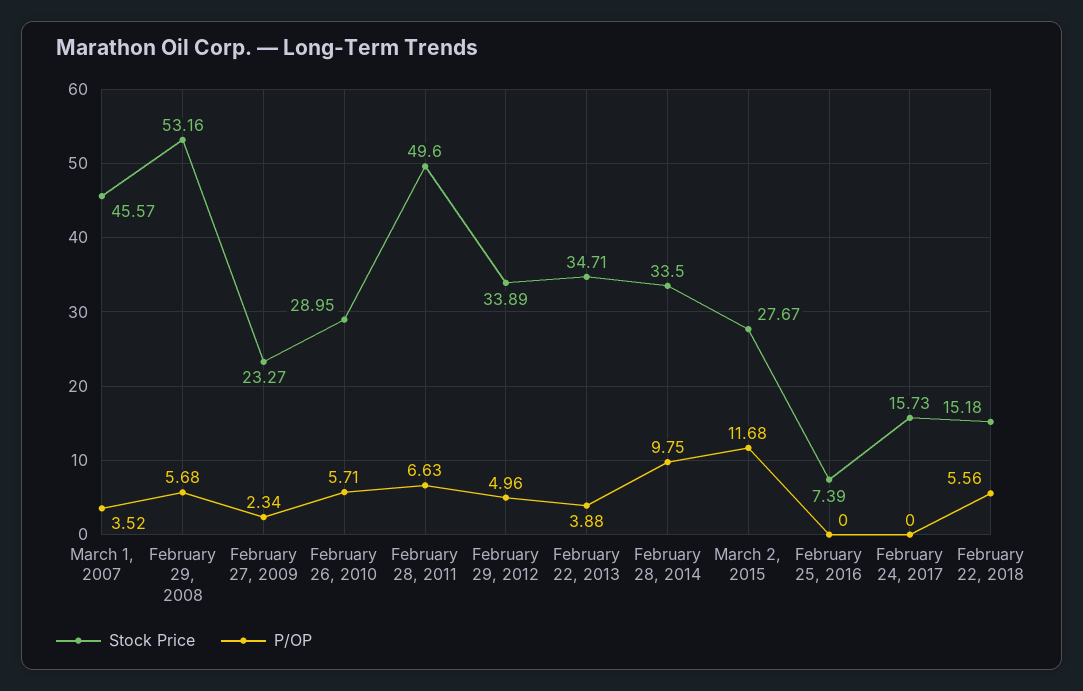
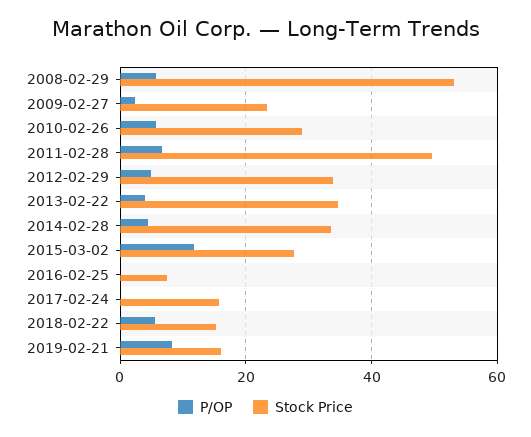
Stock Price, March 1, 2007: 45.57 -> none
P/OP, March 1, 2007: 3.52 -> none
P/OP, February 28, 2014: 9.75 -> 4
P/OP, 2019-02-21: none -> 8
Stock Price, 2019-02-21: none -> 16

